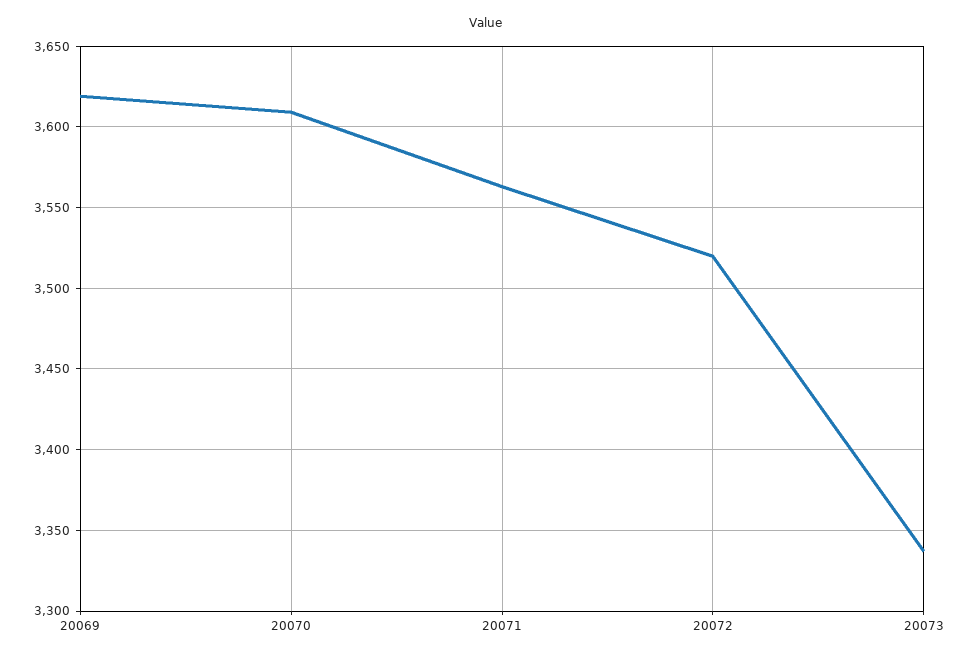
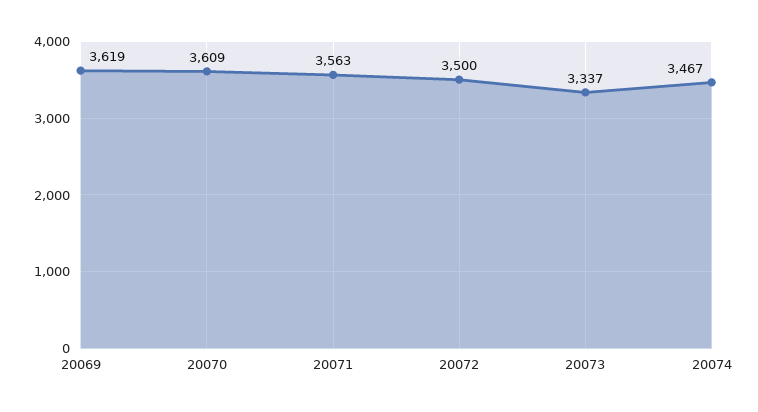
20072: 3520 -> 3500
20074: none -> 3467

